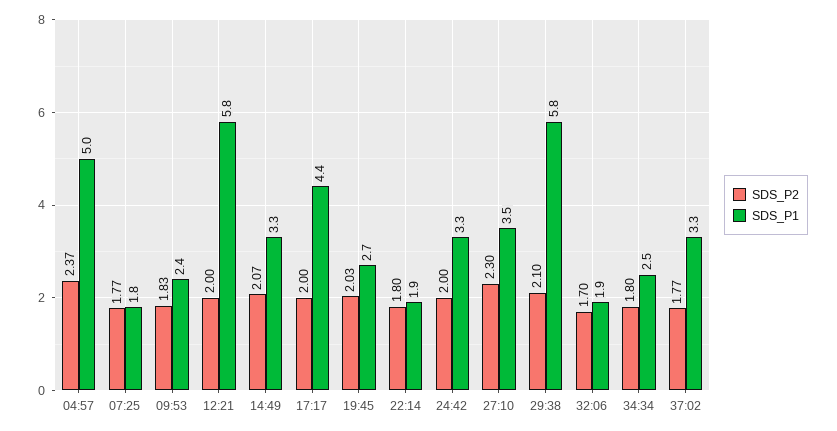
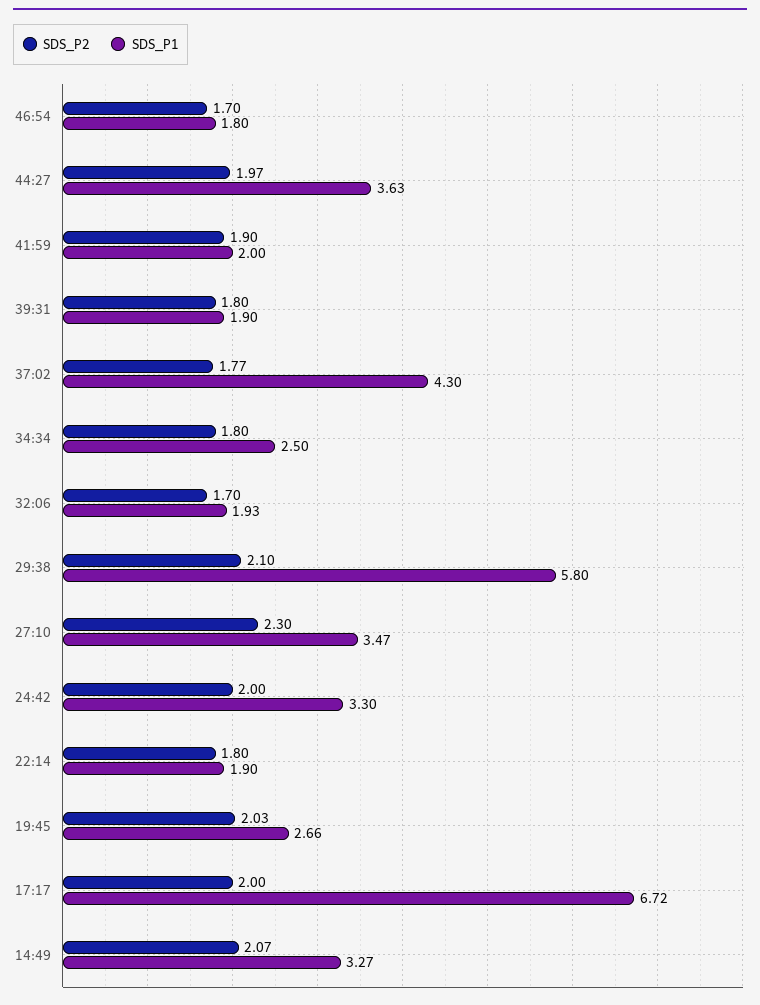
SDS_P2, 04:57: 2.37 -> none
SDS_P1, 04:57: 5 -> none
SDS_P2, 07:25: 1.77 -> none
SDS_P1, 07:25: 1.8 -> none
SDS_P2, 09:53: 1.83 -> none
SDS_P1, 09:53: 2.4 -> none
SDS_P2, 12:21: 2 -> none
SDS_P1, 12:21: 5.8 -> none
SDS_P1, 17:17: 4.4 -> 6.72
SDS_P1, 37:02: 3.3 -> 4.3
SDS_P2, 46:54: none -> 1.7
SDS_P1, 46:54: none -> 1.8
SDS_P2, 44:27: none -> 1.97
SDS_P1, 44:27: none -> 3.63
SDS_P2, 41:59: none -> 1.9
SDS_P1, 41:59: none -> 2
SDS_P2, 39:31: none -> 1.8
SDS_P1, 39:31: none -> 1.9

